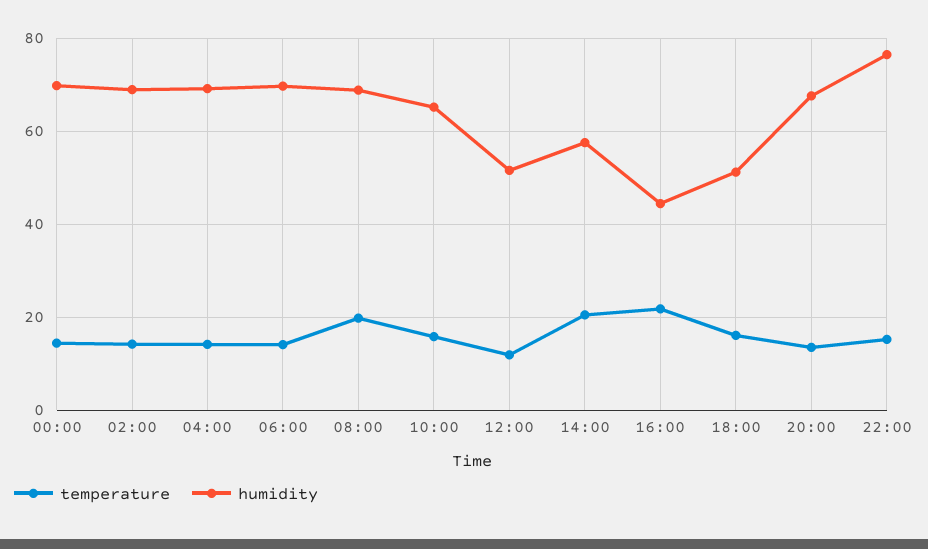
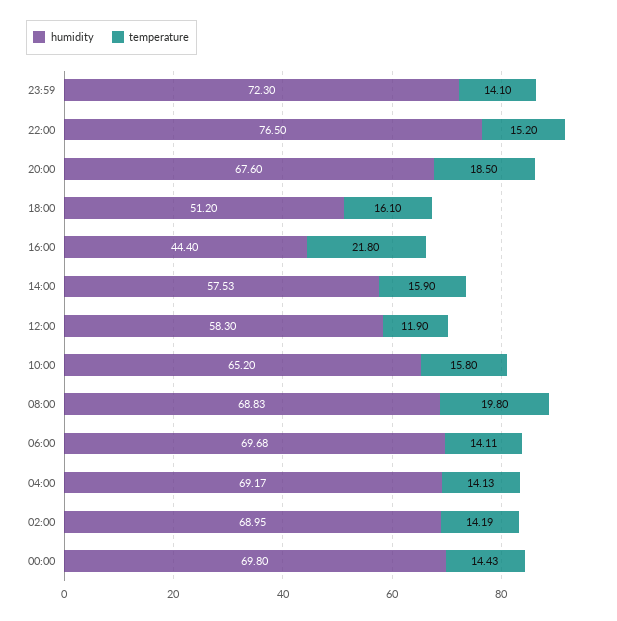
humidity, 12:00: 52 -> 58.3
temperature, 14:00: 20 -> 15.9
temperature, 20:00: 14 -> 18.5
humidity, 23:59: none -> 72.3
temperature, 23:59: none -> 14.1

